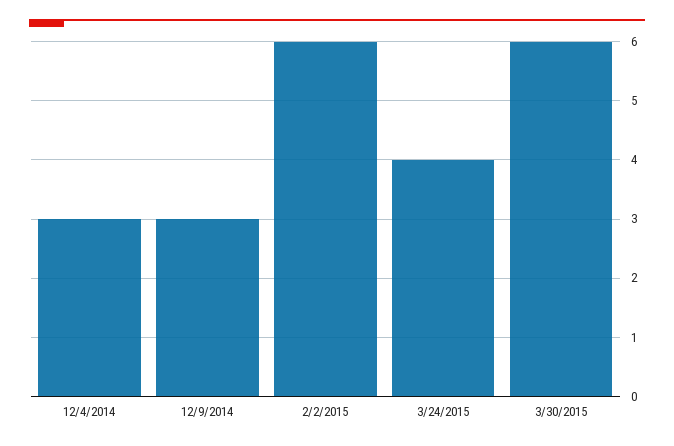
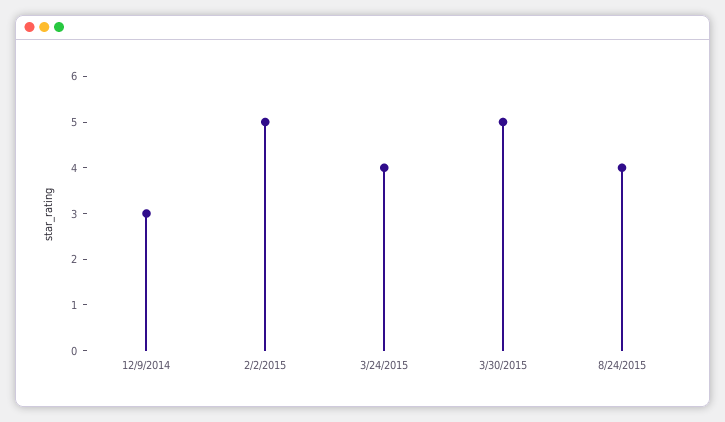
12/4/2014: 3 -> none
2/2/2015: 6 -> 5
3/30/2015: 6 -> 5
8/24/2015: none -> 4

